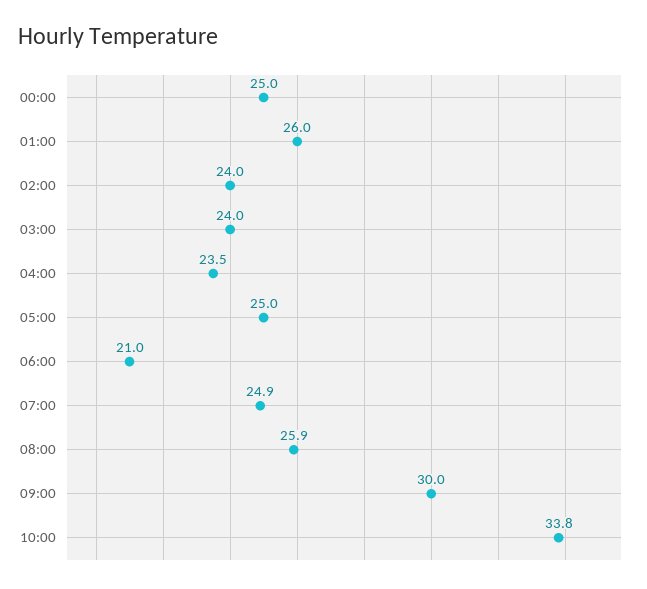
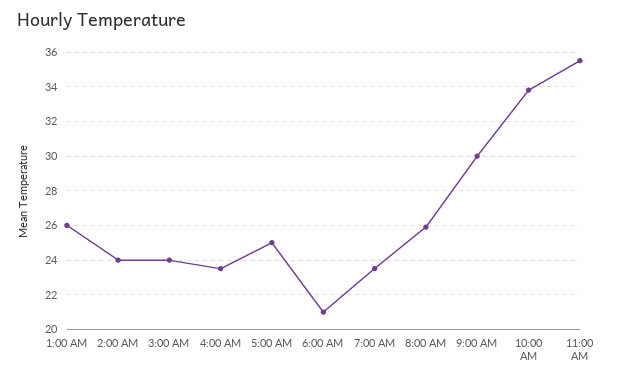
00:00: 25 -> none
07:00: 24.9 -> 23.5
11:00 AM: none -> 35.5

